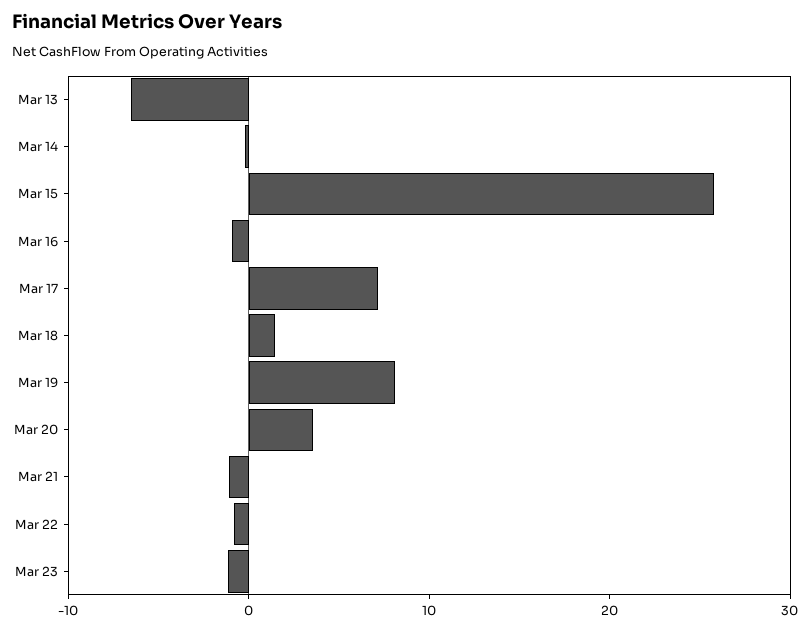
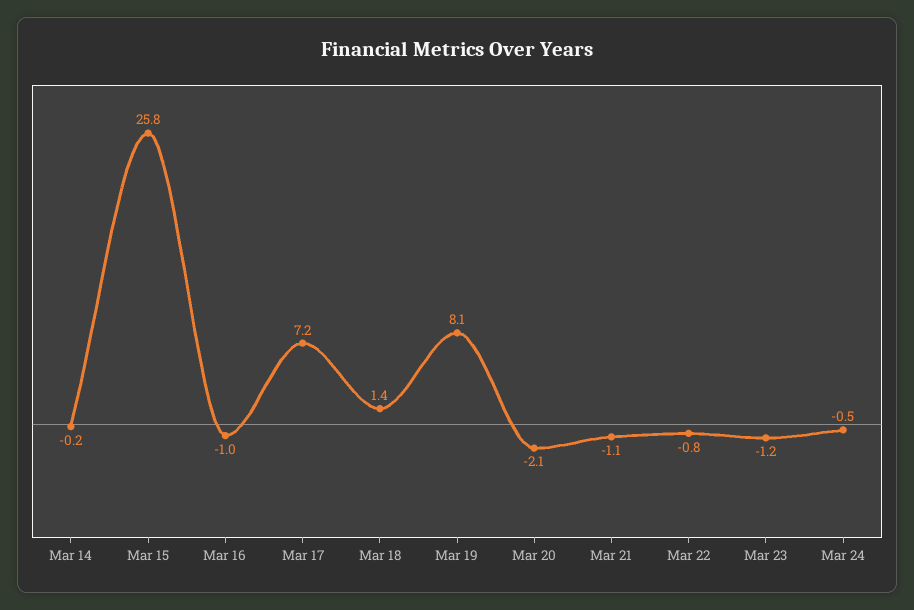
Mar 13: -6 -> none
Mar 20: 4 -> -2.1
Mar 24: none -> -0.5

